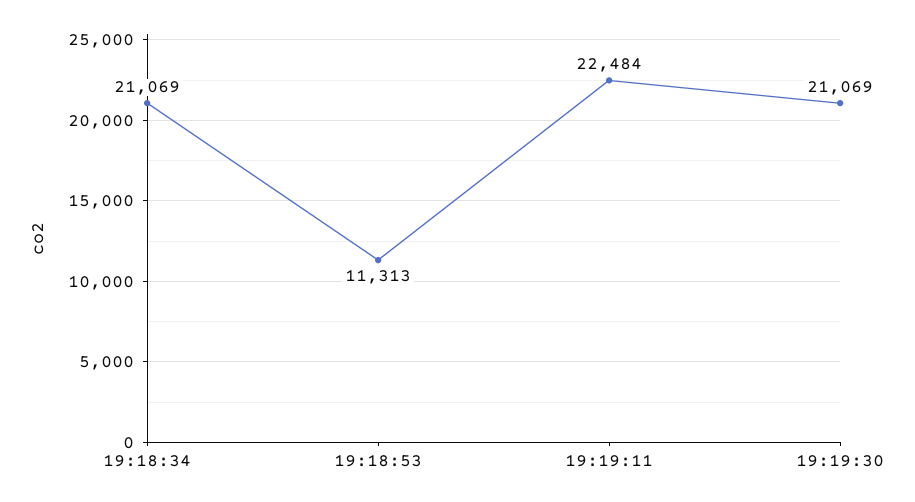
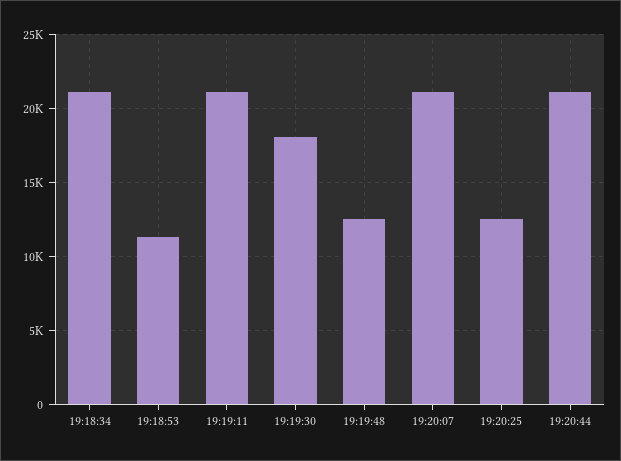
19:19:11: 22484 -> 21000
19:19:30: 21069 -> 18000
19:19:48: none -> 12500
19:20:07: none -> 21000
19:20:25: none -> 12500
19:20:44: none -> 21000

